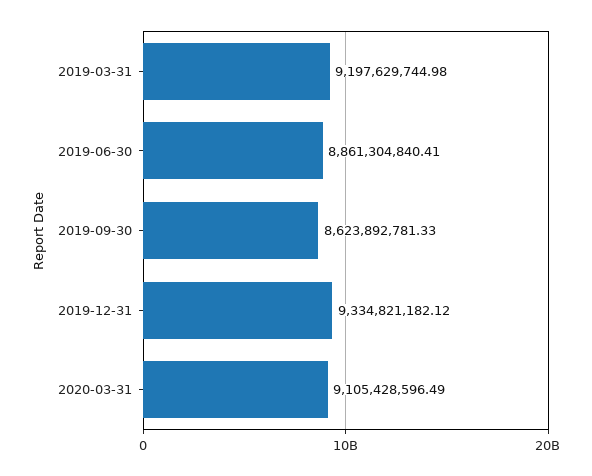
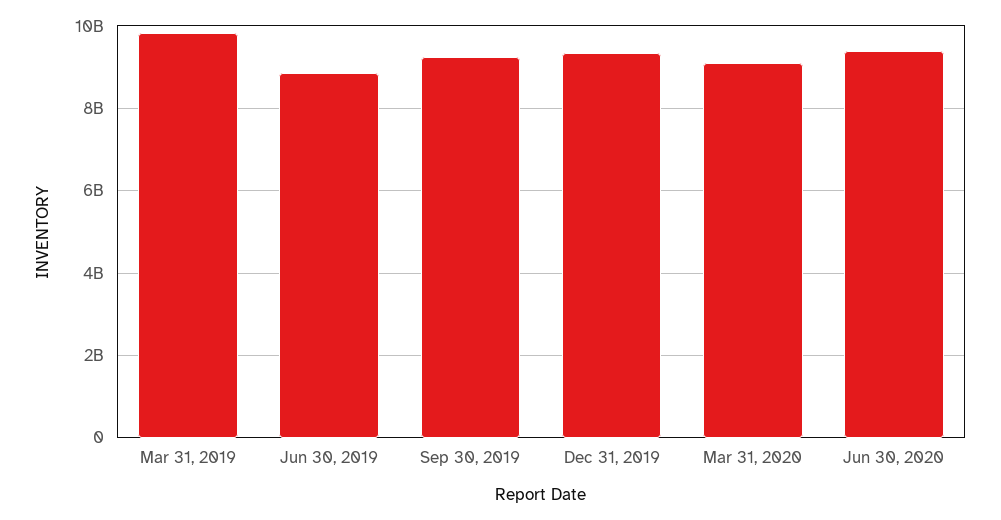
2019-03-31: 9197629744.98 -> 9800000000
2019-09-30: 8623892781.33 -> 9200000000
Jun 30, 2020: none -> 9400000000

